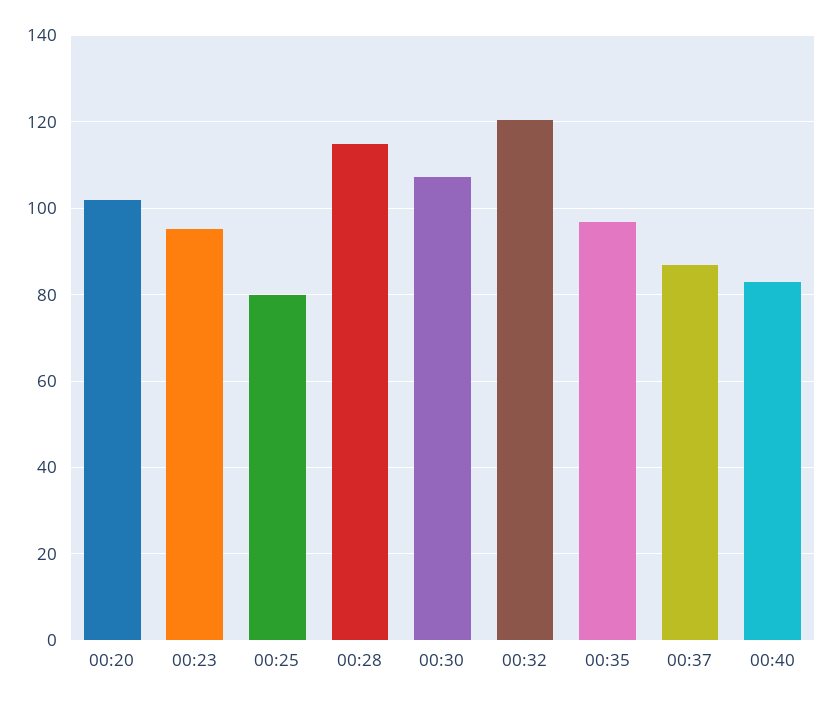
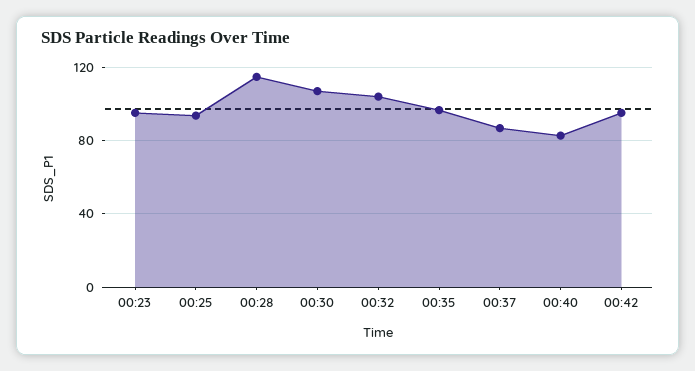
00:20: 102 -> none
00:25: 80 -> 95
00:32: 120 -> 105
00:42: none -> 95

